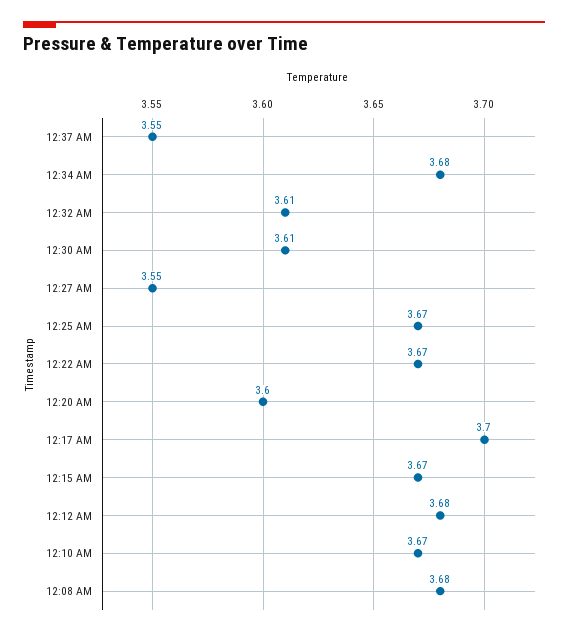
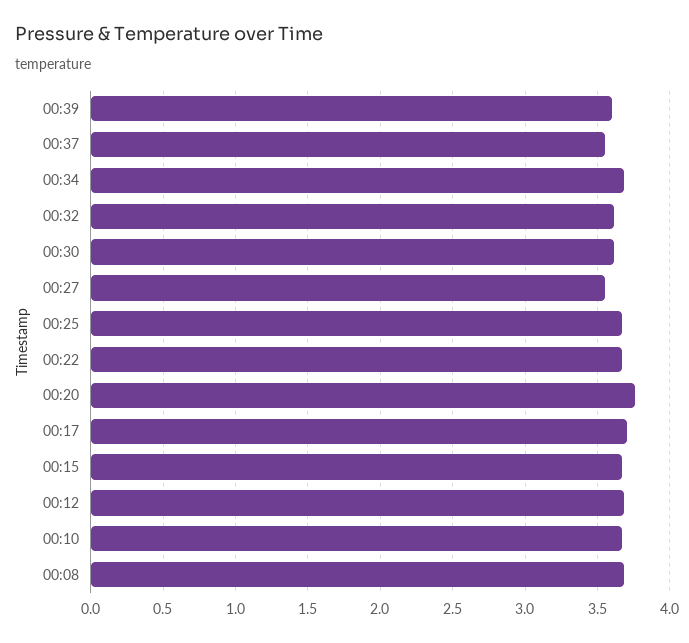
12:20 AM: 3.6 -> 3.75
00:39: none -> 3.6

